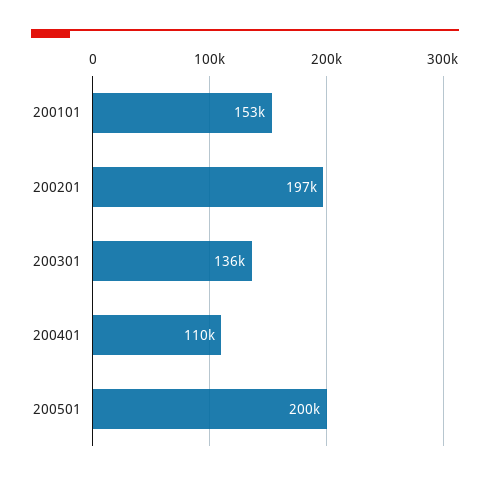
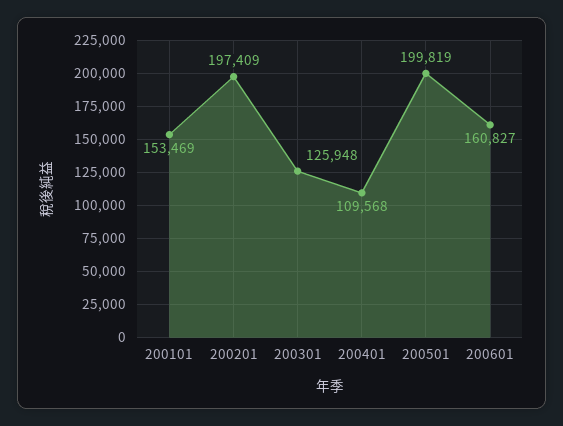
200301: 136000 -> 125948
200601: none -> 160827

